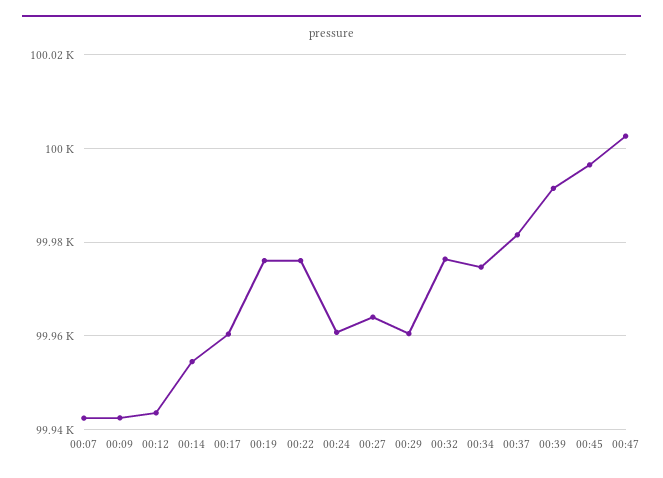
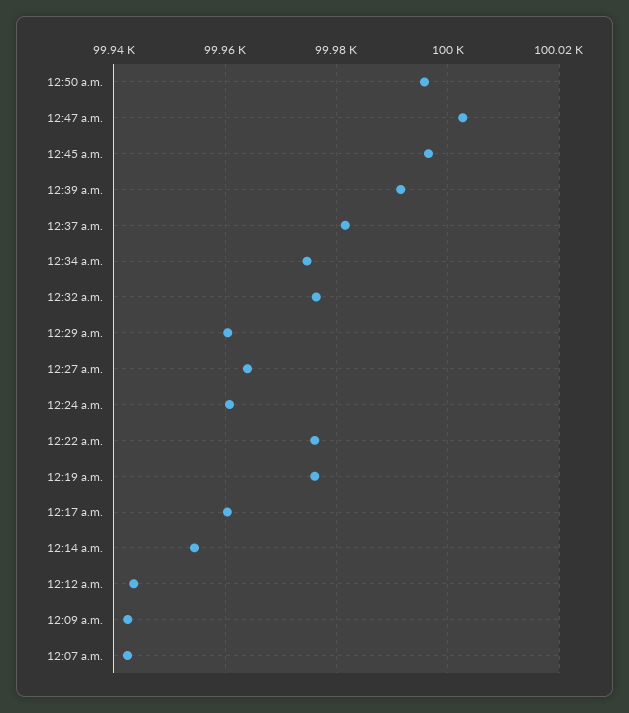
12:50 a.m.: none -> 99996

